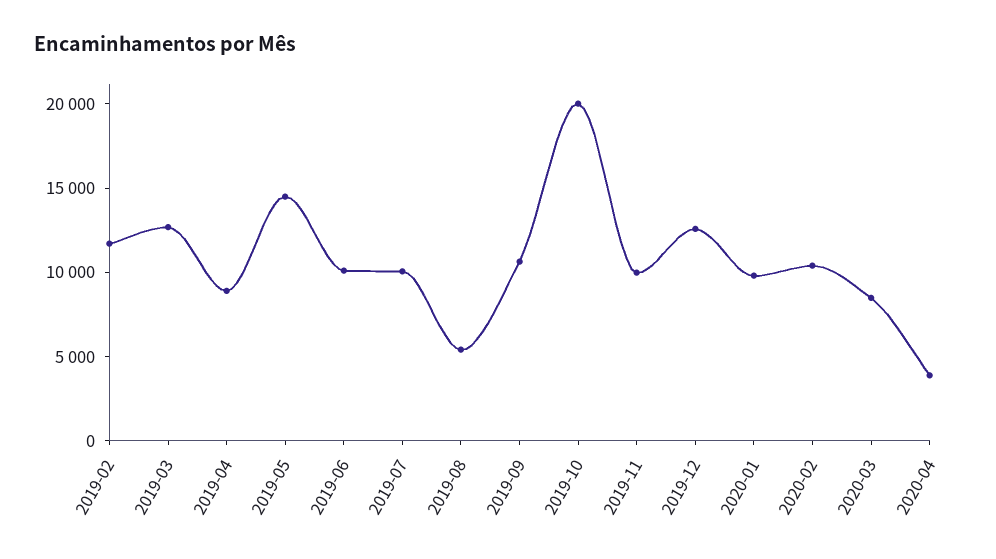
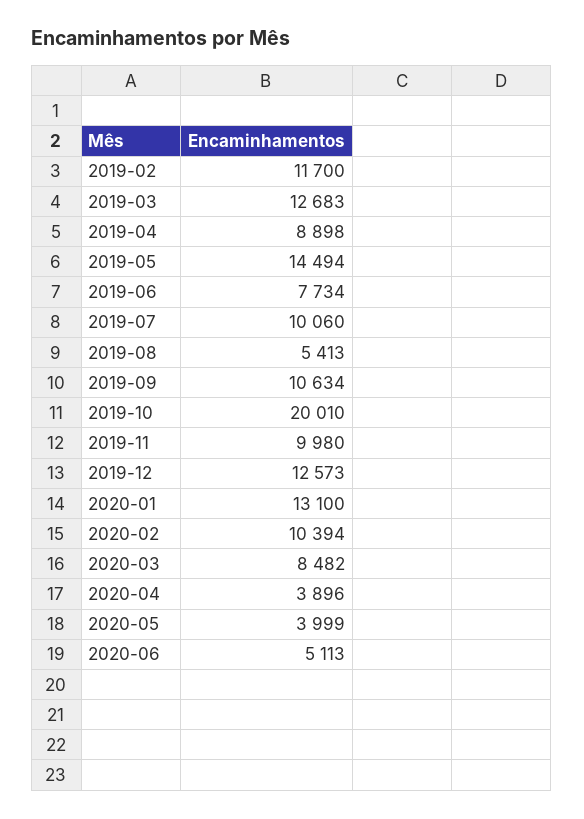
2019-06: 10000 -> 7734
2020-01: 10000 -> 13100
2020-05: none -> 3999
2020-06: none -> 5113

